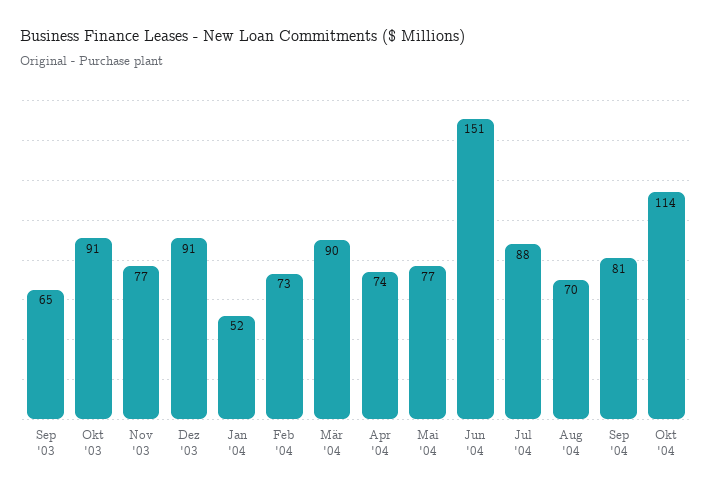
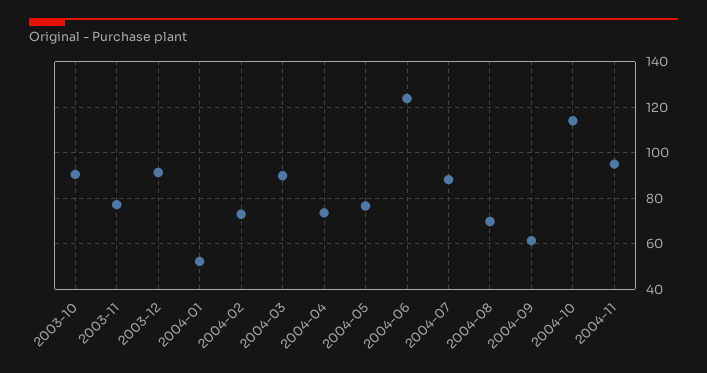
Sep '03: 65 -> none
Jun '04: 151 -> 125
Sep '04: 81 -> 60
2004-11: none -> 95

